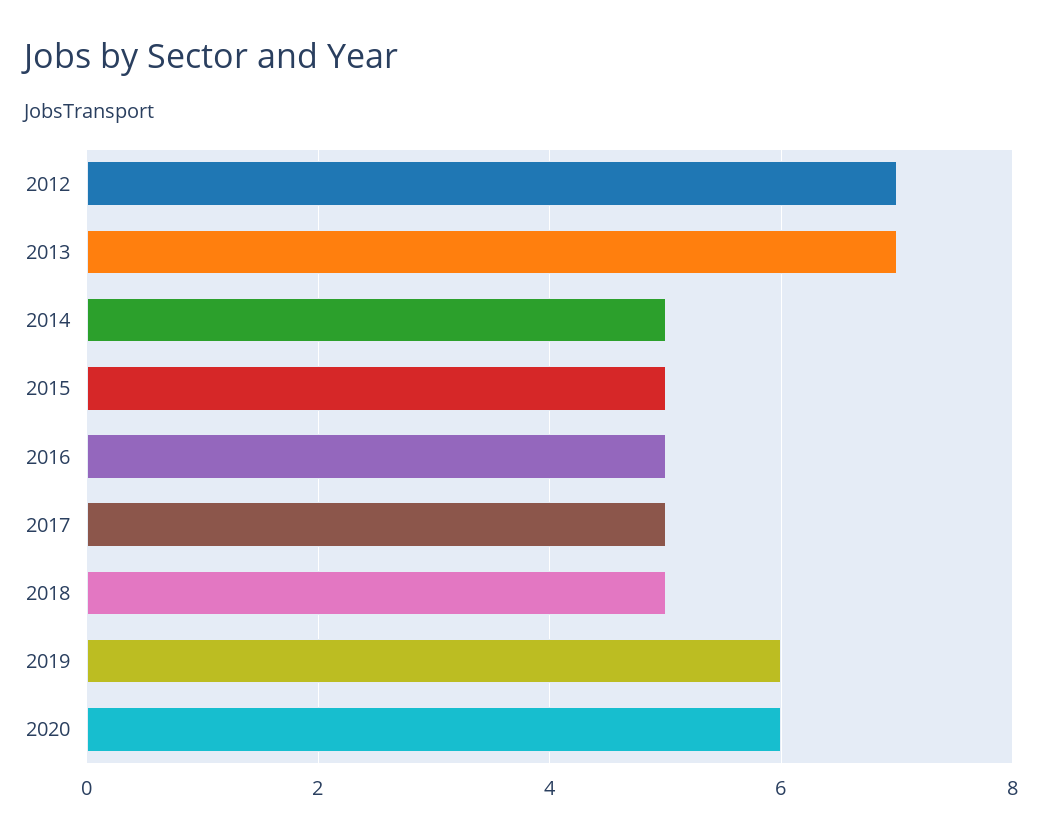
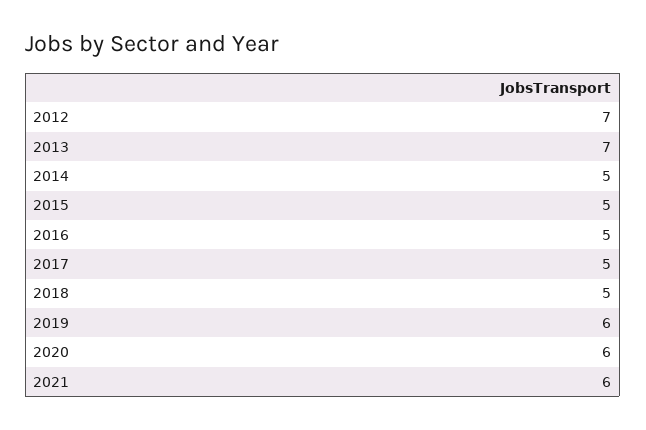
2021: none -> 6

